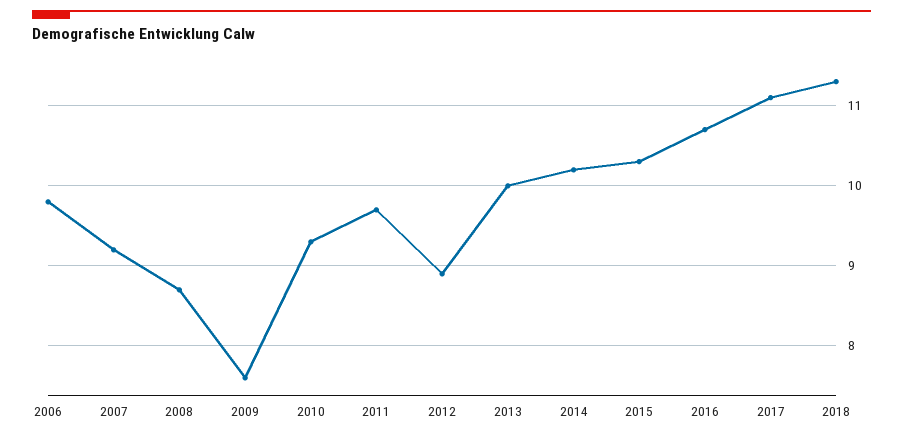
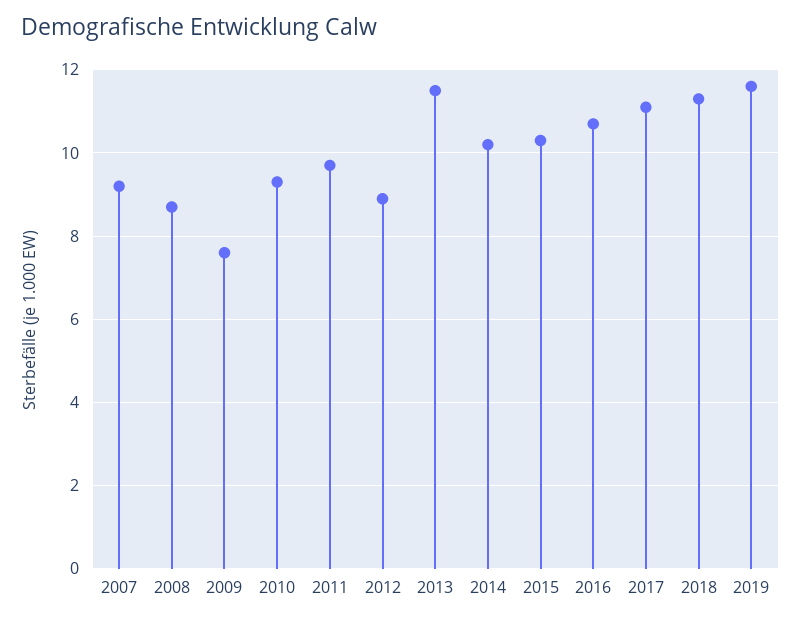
2006: 9.8 -> none
2013: 10 -> 11.5
2019: none -> 11.5

